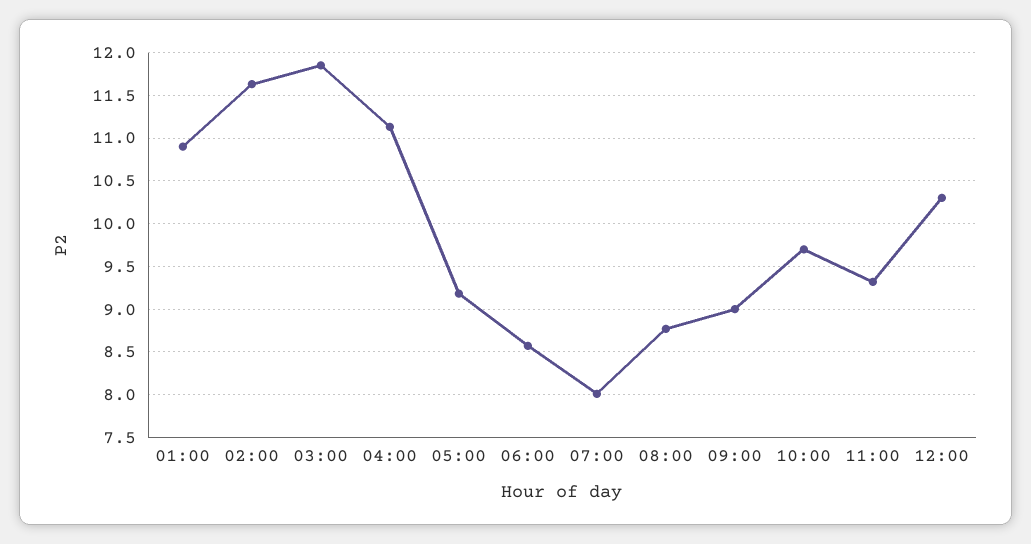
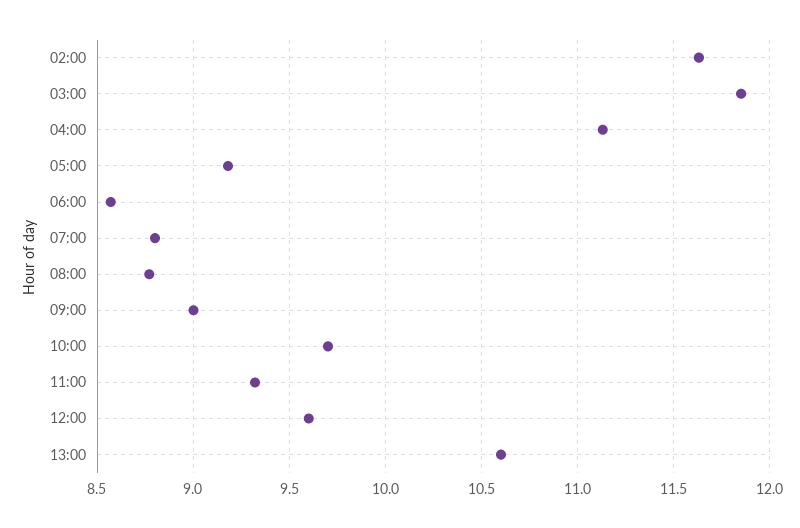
01:00: 10.9 -> none
07:00: 8 -> 8.8
12:00: 10.3 -> 9.6
13:00: none -> 10.6

